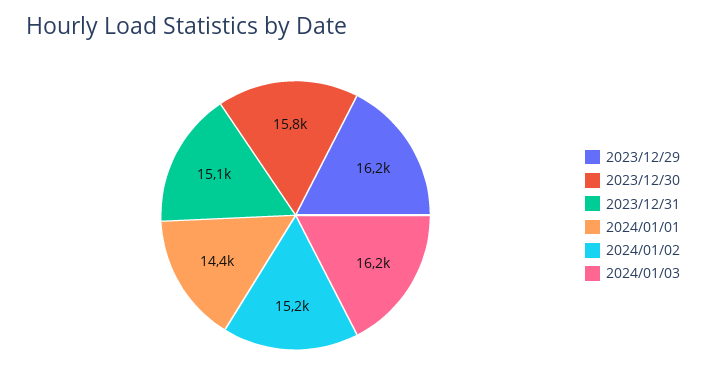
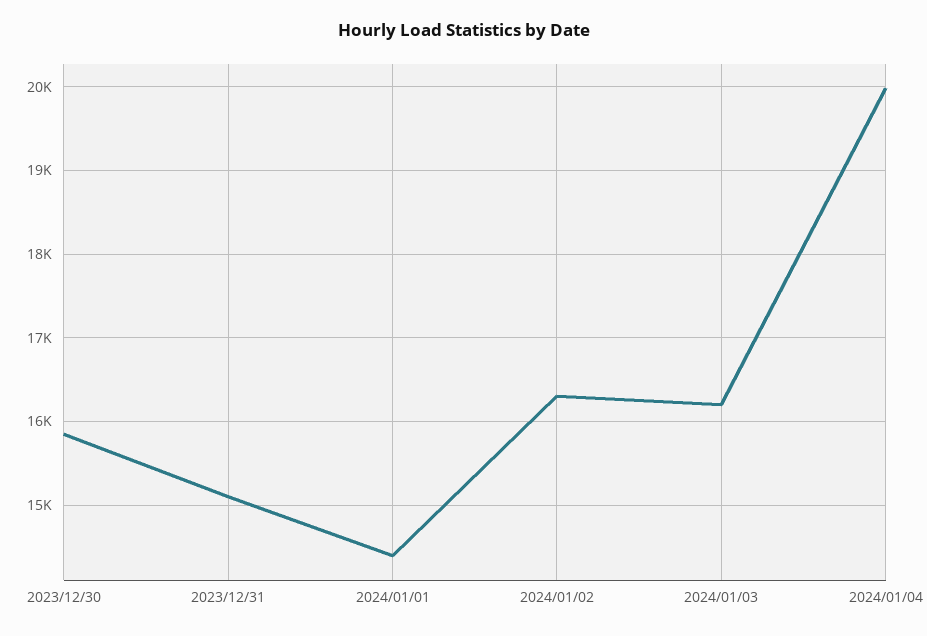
2023/12/29: 16200 -> none
2024/01/02: 15200 -> 16300
2024/01/04: none -> 20000

